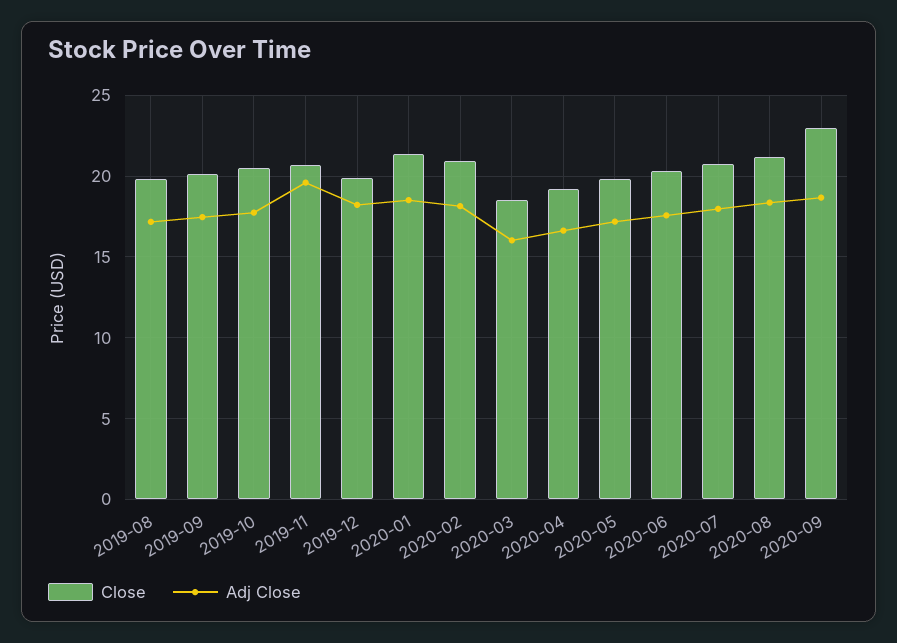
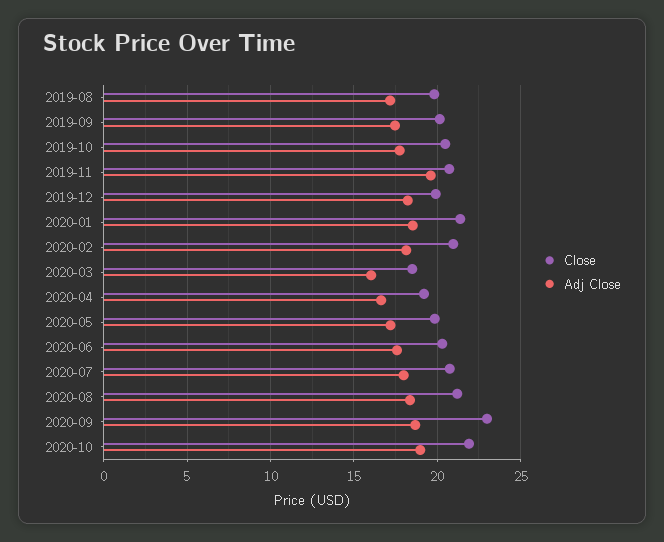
Close, 2020-10: none -> 22
Adj Close, 2020-10: none -> 19

